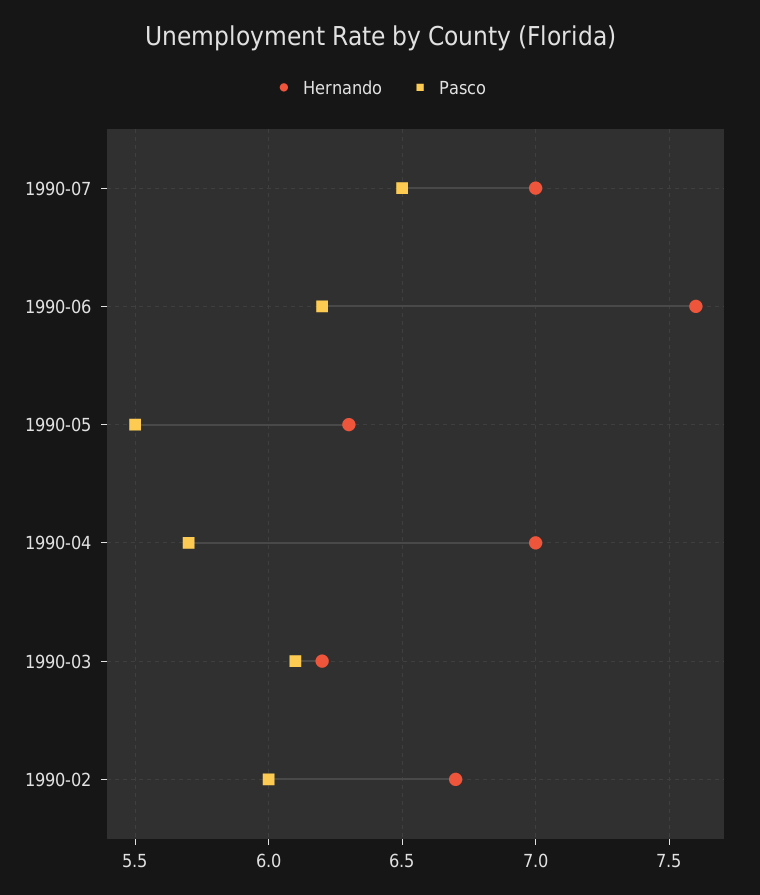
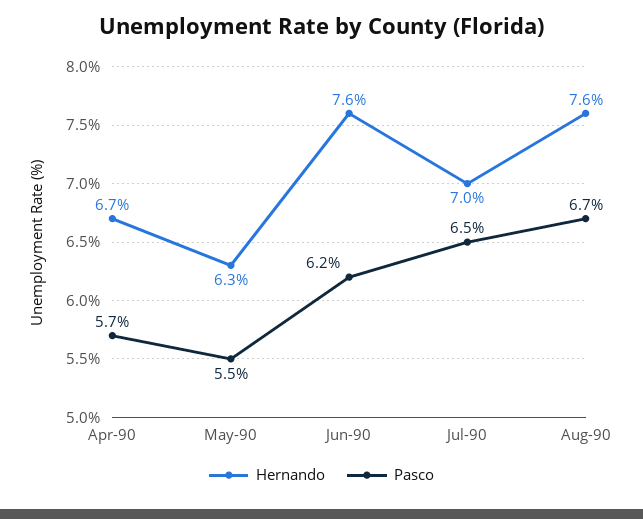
Hernando, 1990-04: 7 -> 6.7
Hernando, 1990-03: 6.2 -> none
Pasco, 1990-03: 6.1 -> none
Hernando, 1990-02: 6.7 -> none
Pasco, 1990-02: 6 -> none
Hernando, Aug-90: none -> 7.6
Pasco, Aug-90: none -> 6.7

